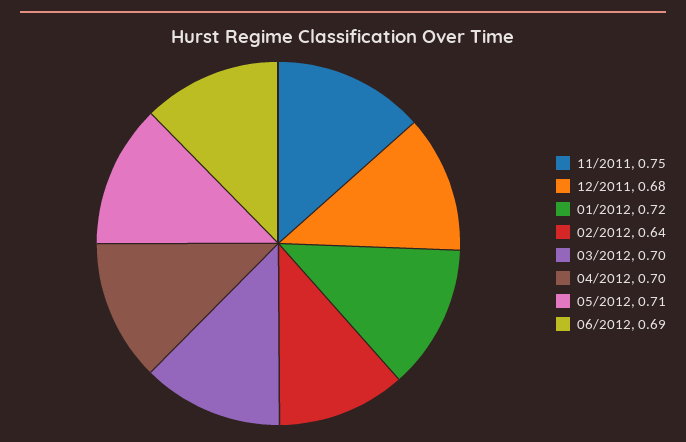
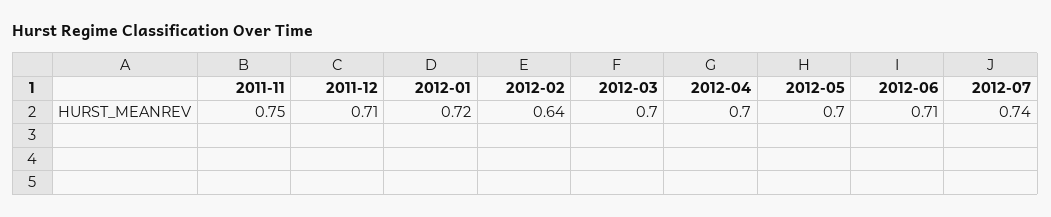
12/2011: 0.68 -> 0.71
05/2012: 0.71 -> 0.7
06/2012: 0.69 -> 0.71
2012-07: none -> 0.74

